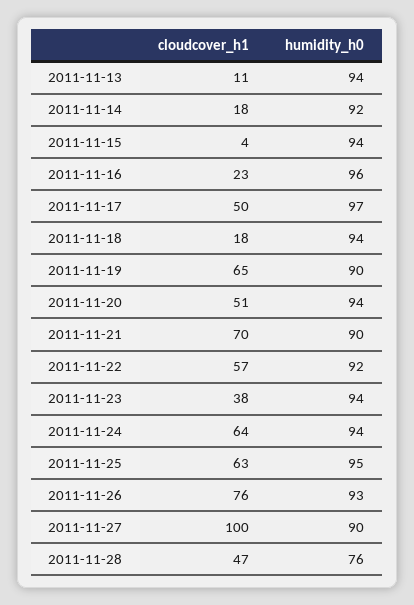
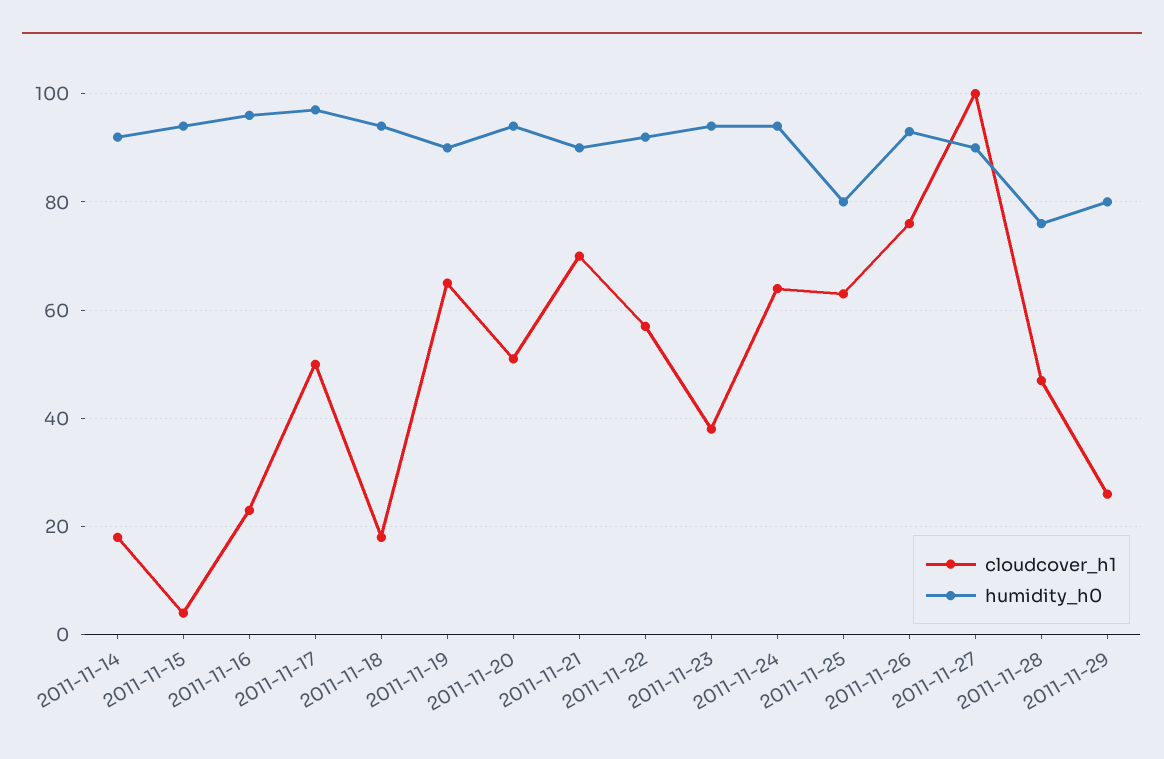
cloudcover_h1, 2011-11-13: 11 -> none
humidity_h0, 2011-11-13: 94 -> none
humidity_h0, 2011-11-25: 95 -> 80
cloudcover_h1, 2011-11-29: none -> 25
humidity_h0, 2011-11-29: none -> 80

